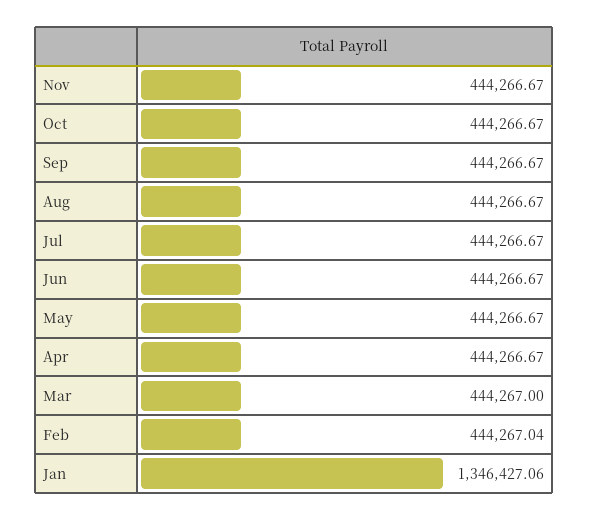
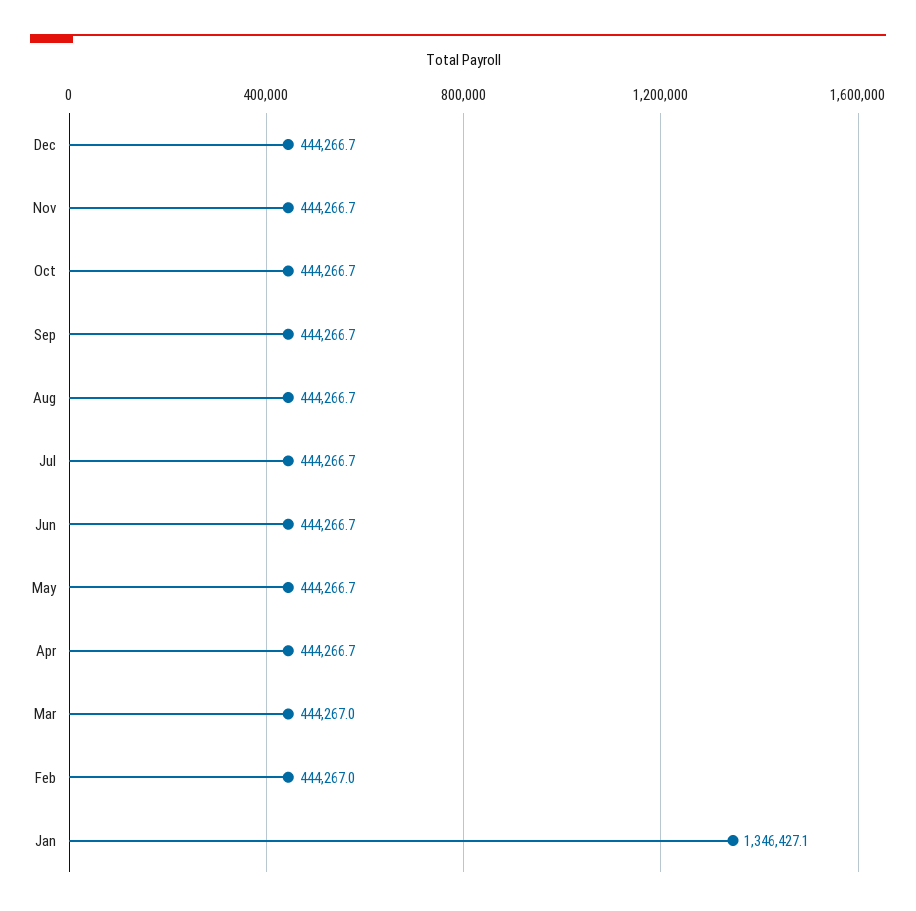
Dec: none -> 444266.7

